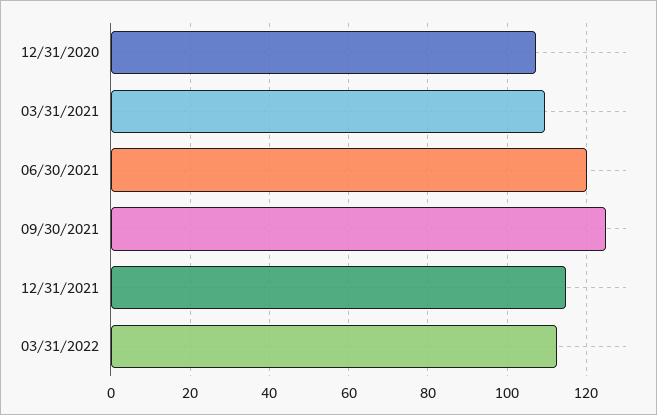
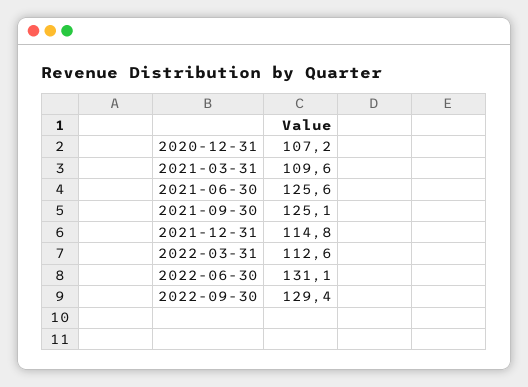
06/30/2021: 120 -> 125.6
2022-06-30: none -> 131.1
2022-09-30: none -> 129.4

